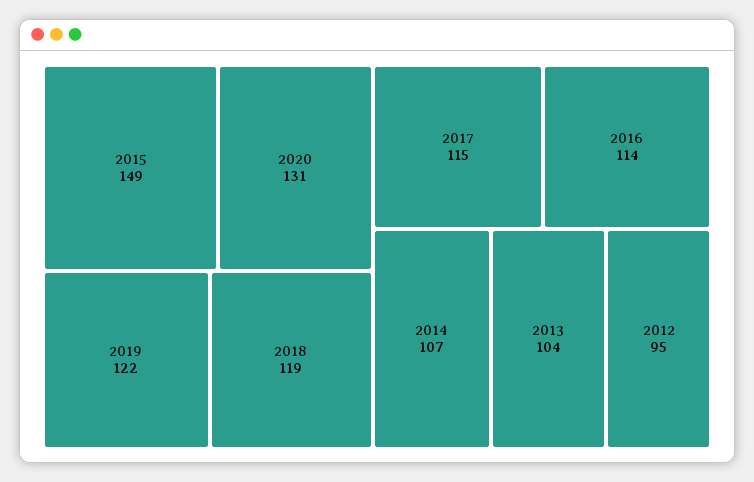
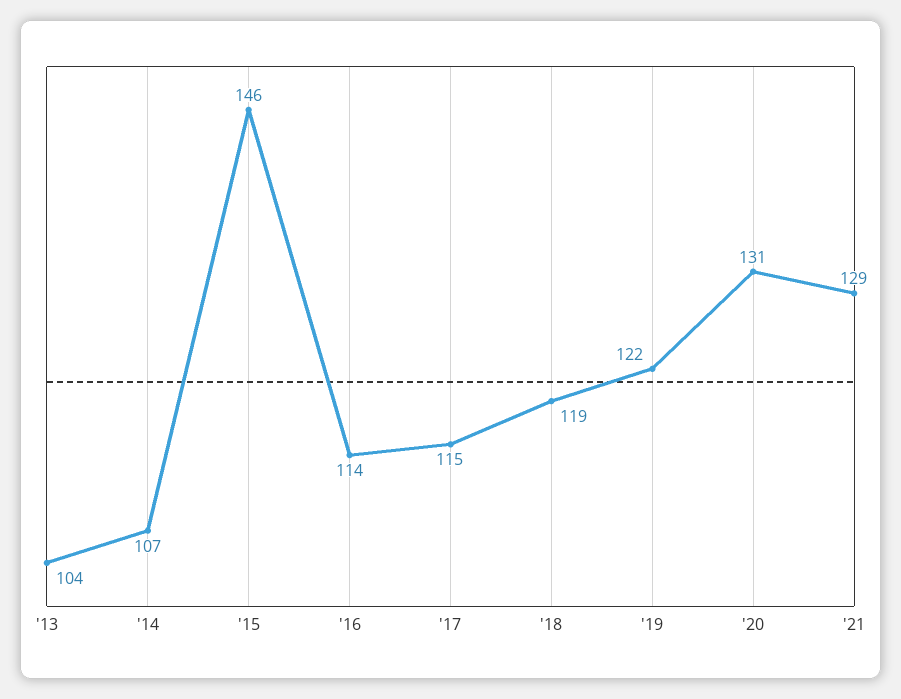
2015: 149 -> 146
2012: 95 -> none
'21: none -> 129

